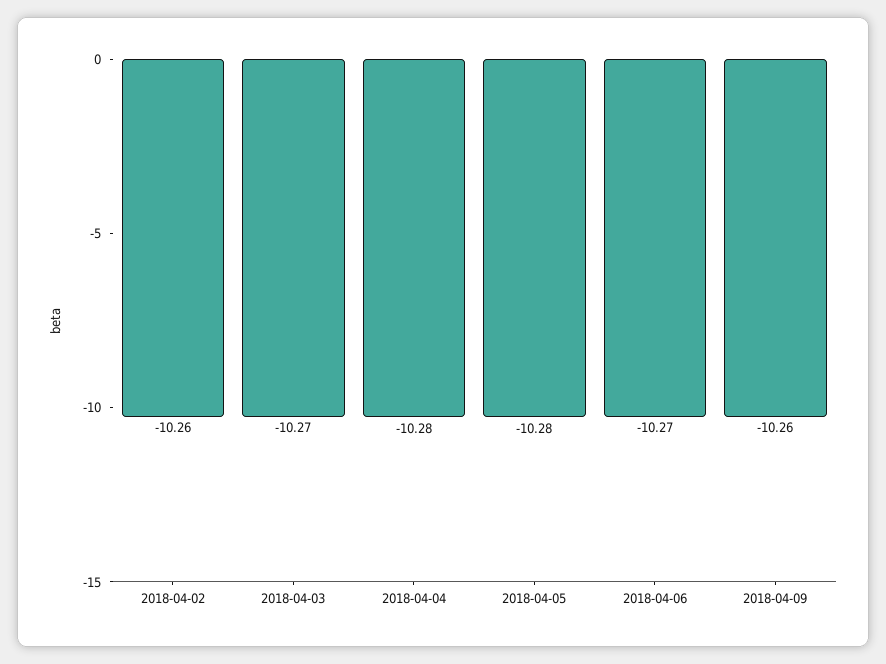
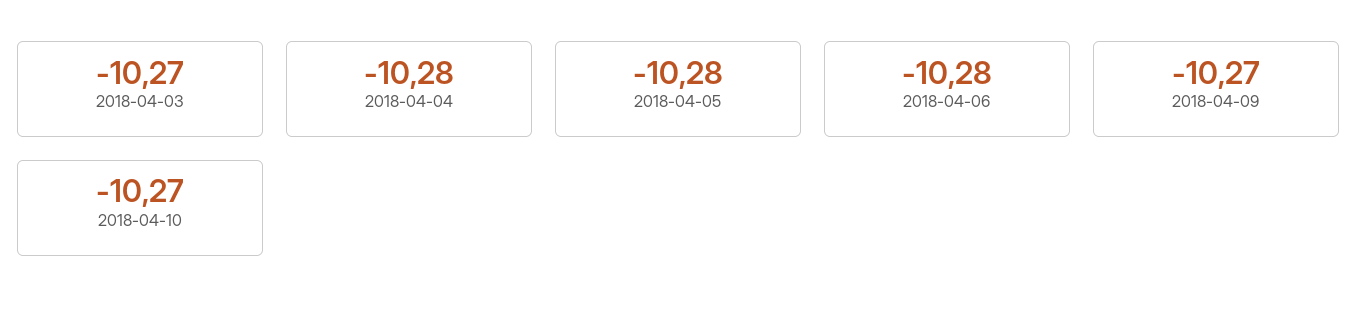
2018-04-02: -10.26 -> none
2018-04-06: -10.27 -> -10.28
2018-04-09: -10.26 -> -10.27
2018-04-10: none -> -10.27

